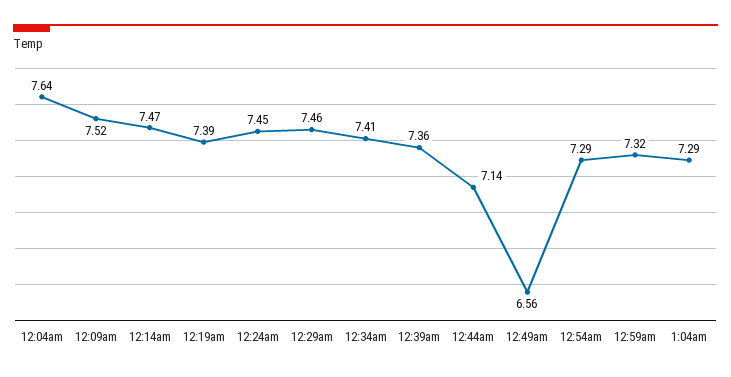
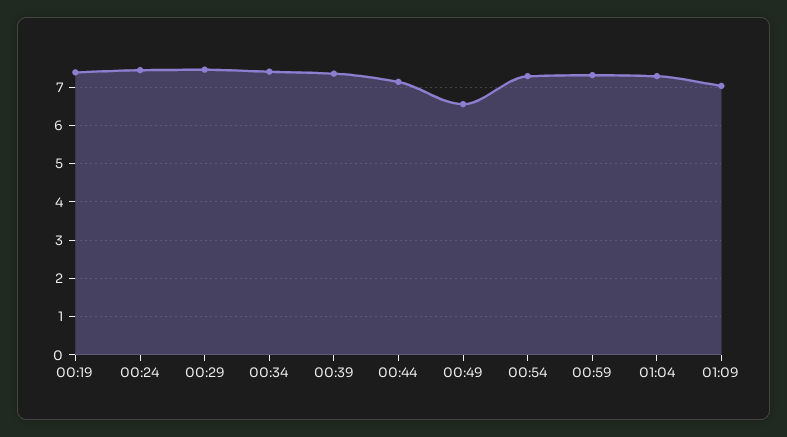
12:04am: 7.64 -> none
12:09am: 7.52 -> none
12:14am: 7.47 -> none
01:09: none -> 7

